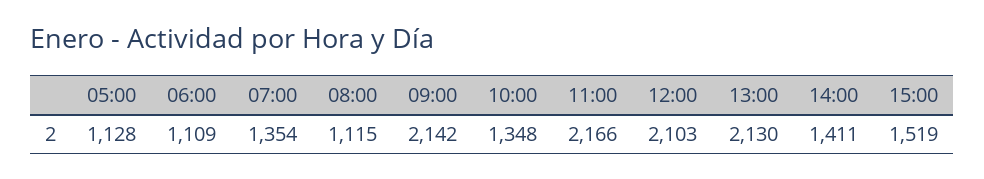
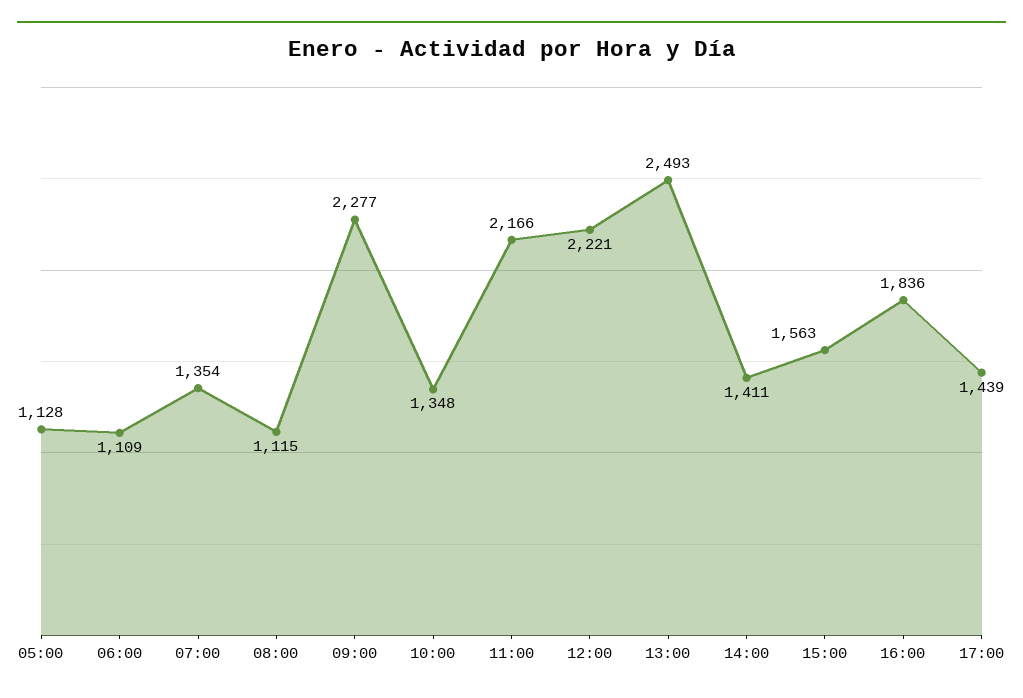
09:00: 2142 -> 2277
12:00: 2103 -> 2221
13:00: 2130 -> 2493
15:00: 1519 -> 1563
16:00: none -> 1836
17:00: none -> 1439

